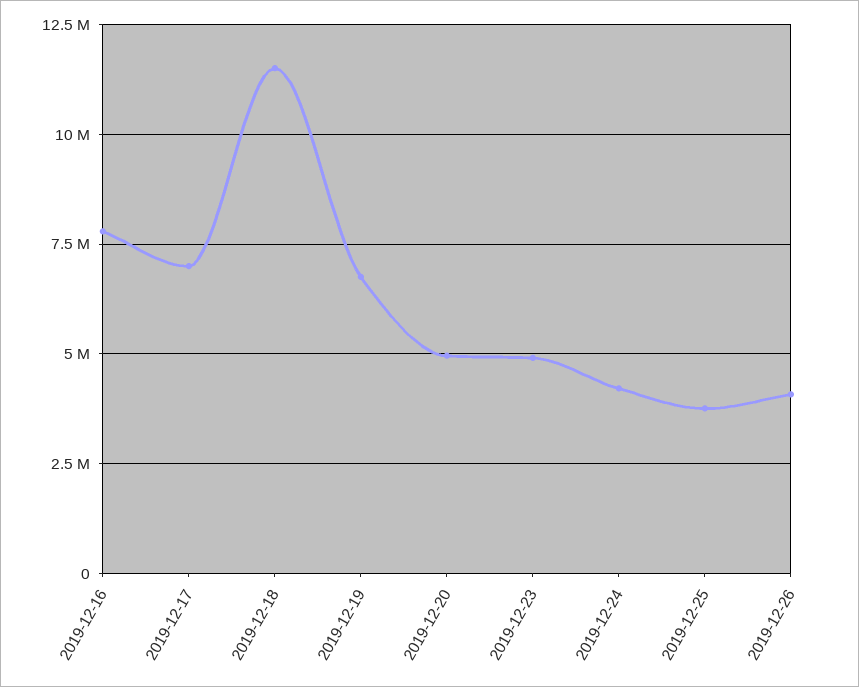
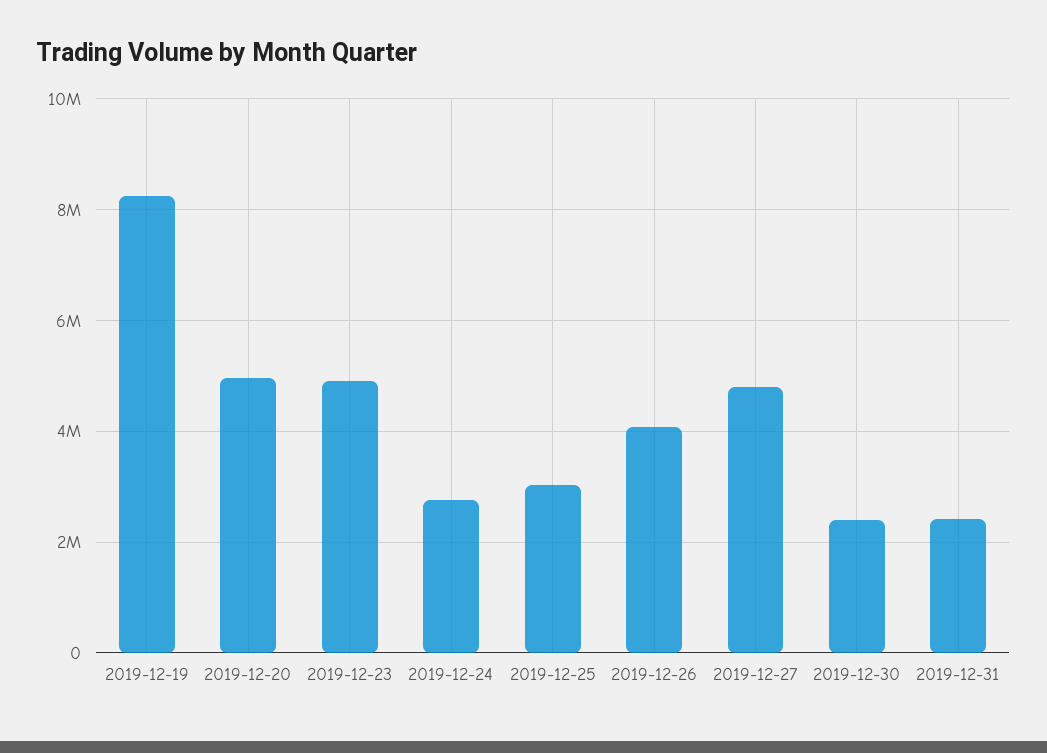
2019-12-16: 7750000 -> none
2019-12-17: 7000000 -> none
2019-12-18: 11500000 -> none
2019-12-19: 6750000 -> 8200000
2019-12-24: 4250000 -> 2800000
2019-12-25: 3750000 -> 3000000
2019-12-27: none -> 4800000
2019-12-30: none -> 2400000
2019-12-31: none -> 2400000

